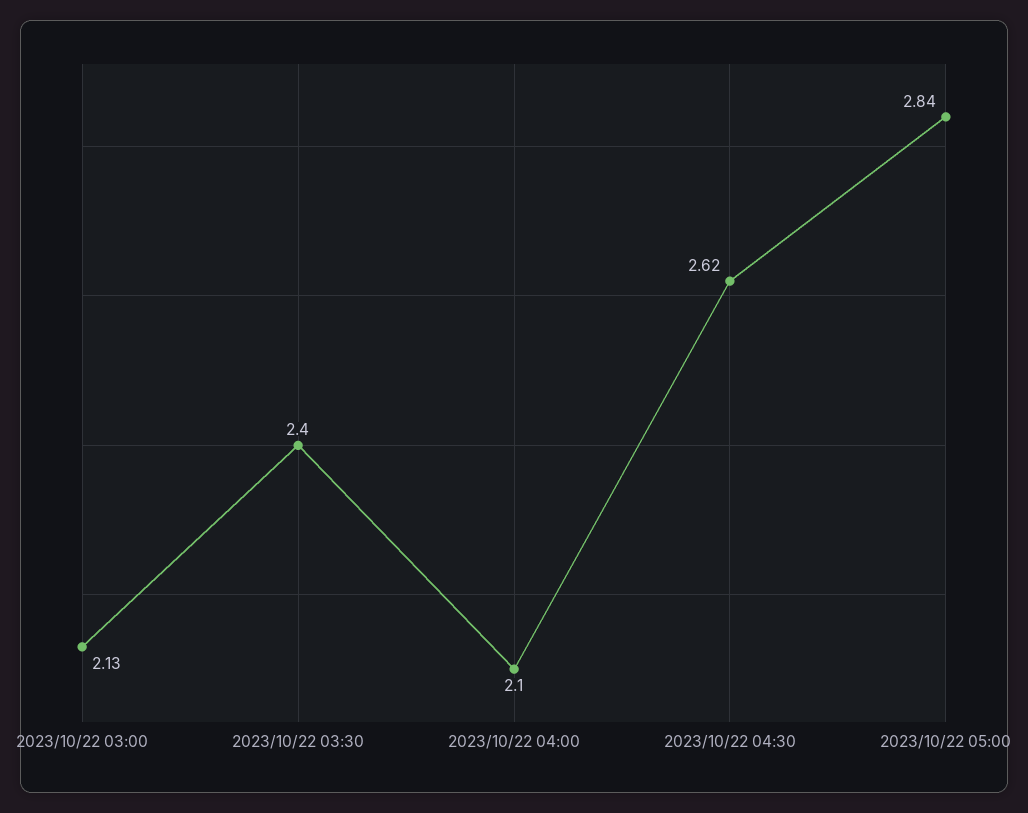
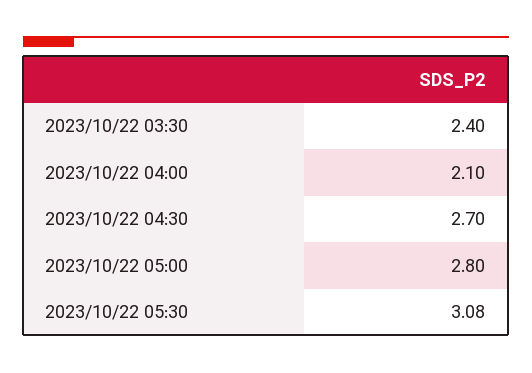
2023/10/22 03:00: 2.13 -> none
2023/10/22 04:30: 2.62 -> 2.7
2023/10/22 05:00: 2.84 -> 2.8
2023/10/22 05:30: none -> 3.08

